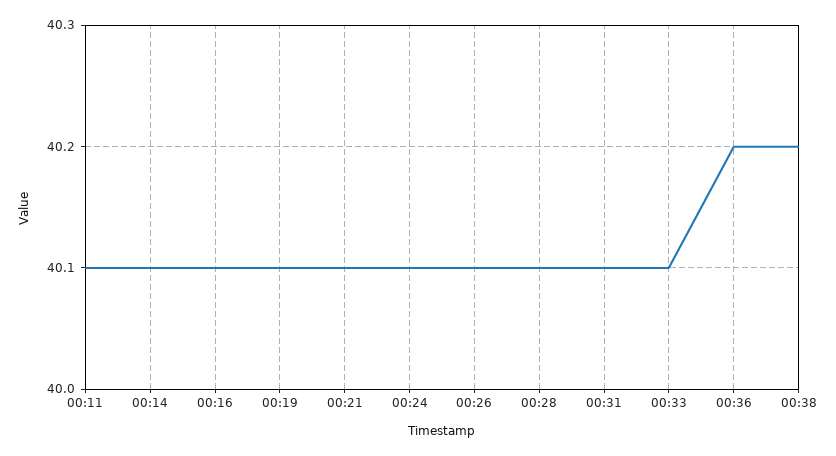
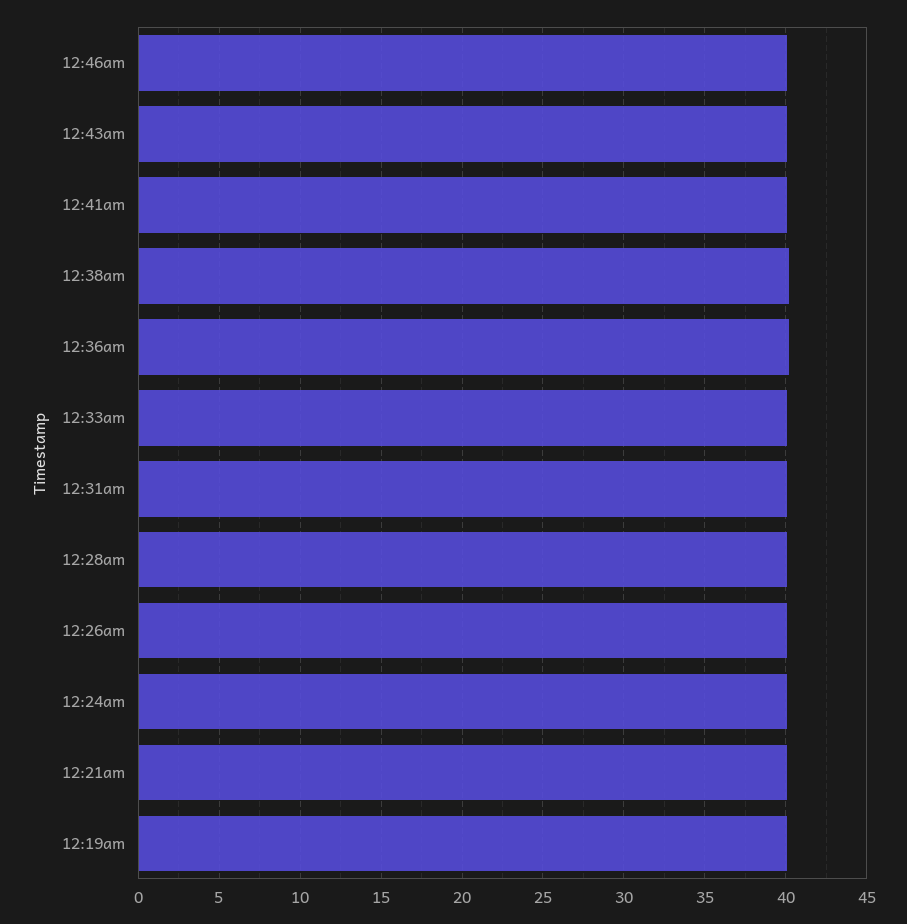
00:11: 40.1 -> none
00:14: 40.1 -> none
00:16: 40.1 -> none
12:46am: none -> 40
12:43am: none -> 40
12:41am: none -> 40

